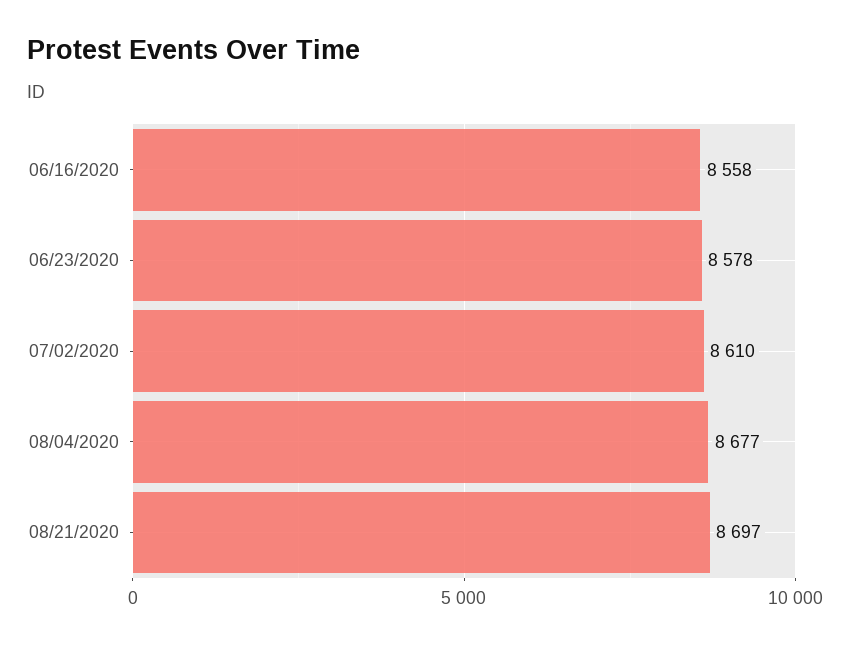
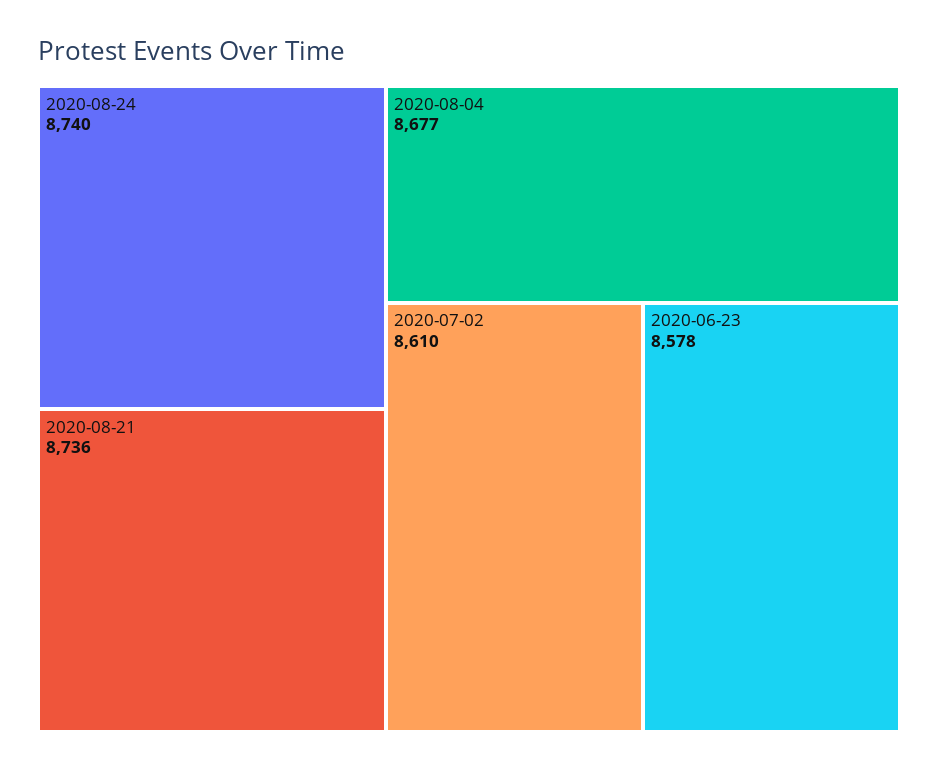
06/16/2020: 8558 -> none
08/21/2020: 8697 -> 8736
2020-08-24: none -> 8740

